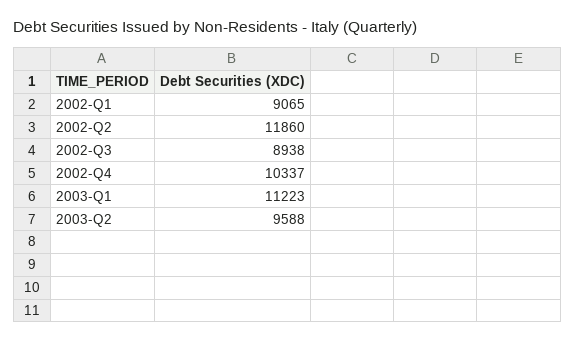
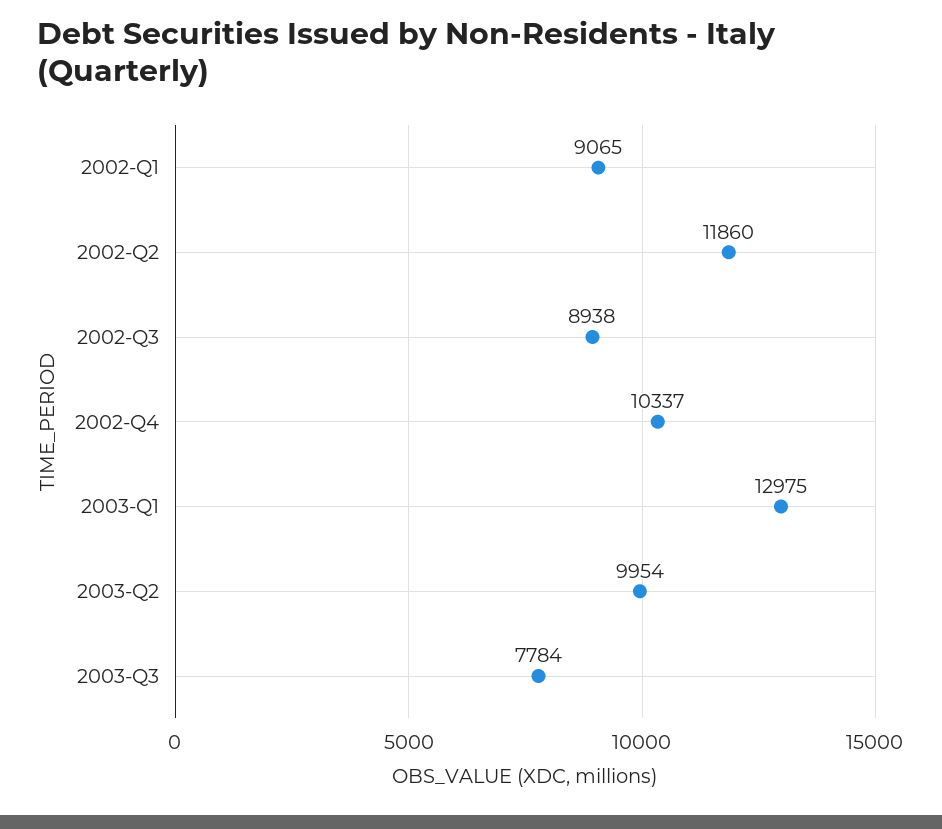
2003-Q1: 11223 -> 12975
2003-Q2: 9588 -> 9954
2003-Q3: none -> 7784

